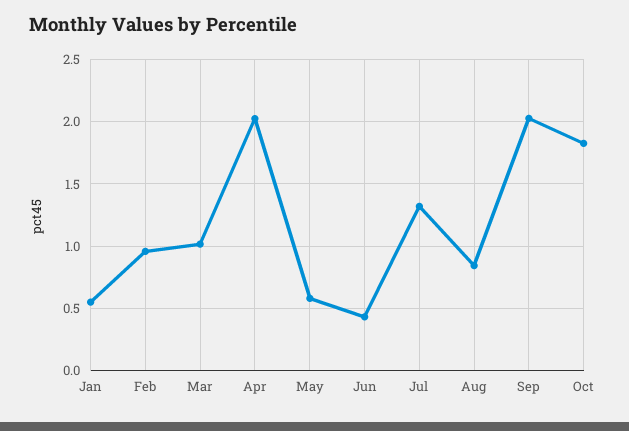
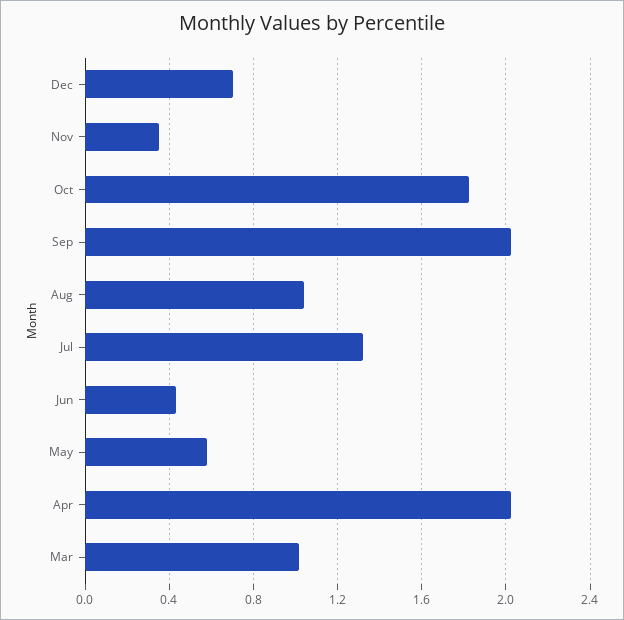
Jan: 0.55 -> none
Feb: 0.95 -> none
Aug: 0.85 -> 1.05
Dec: none -> 0.7
Nov: none -> 0.35

